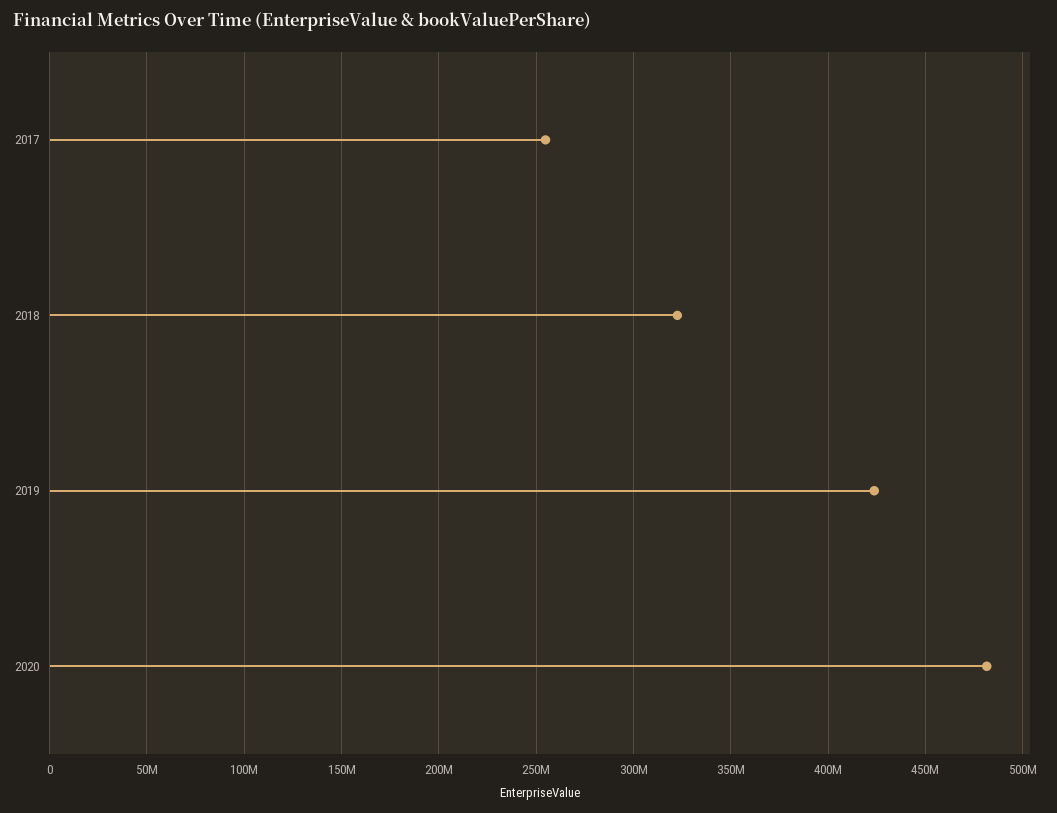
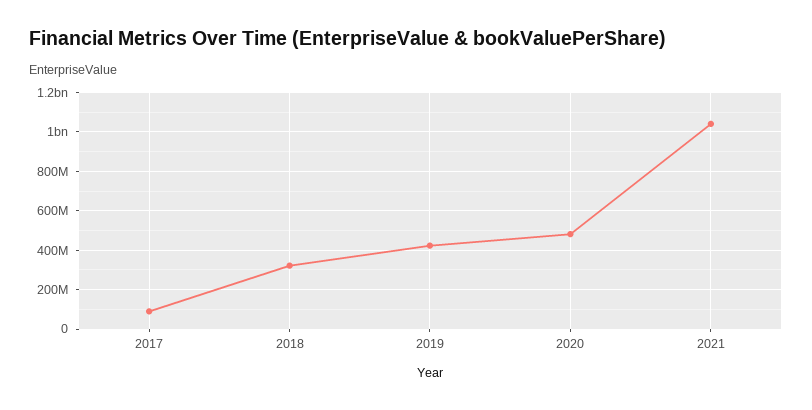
2017: 255000000 -> 100000000
2021: none -> 1050000000

